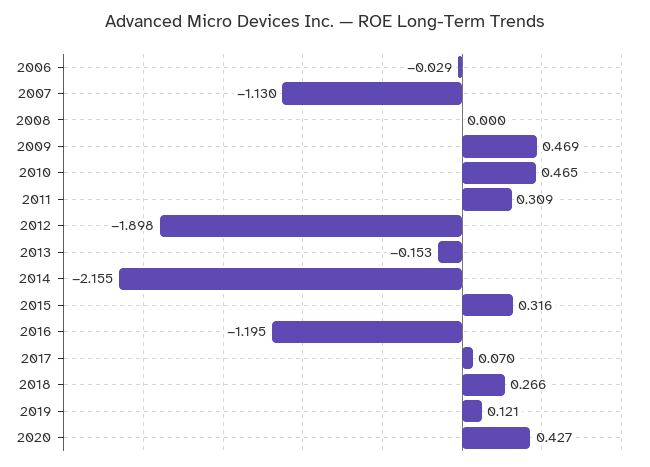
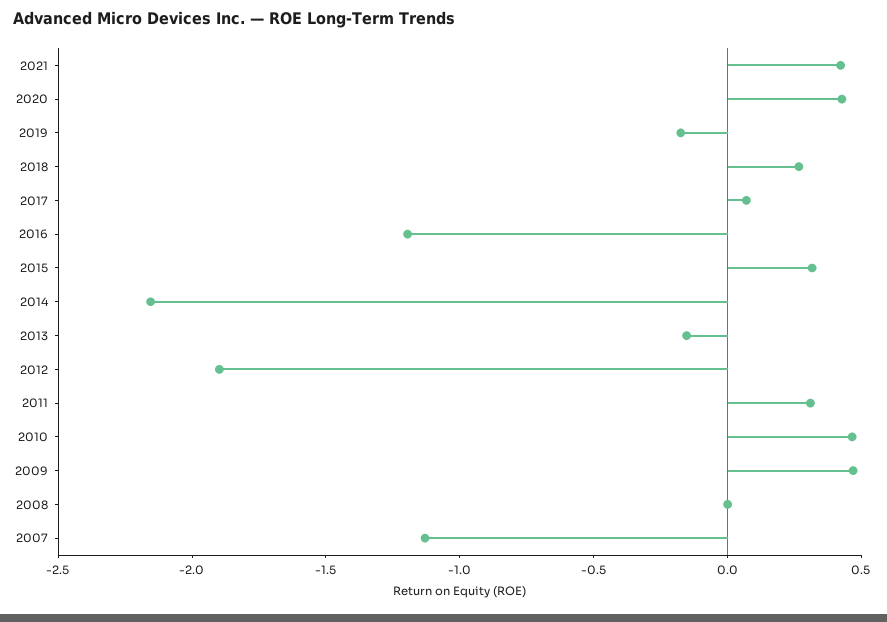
2006: -0.029 -> none
2019: 0.121 -> -0.2
2021: none -> 0.4

